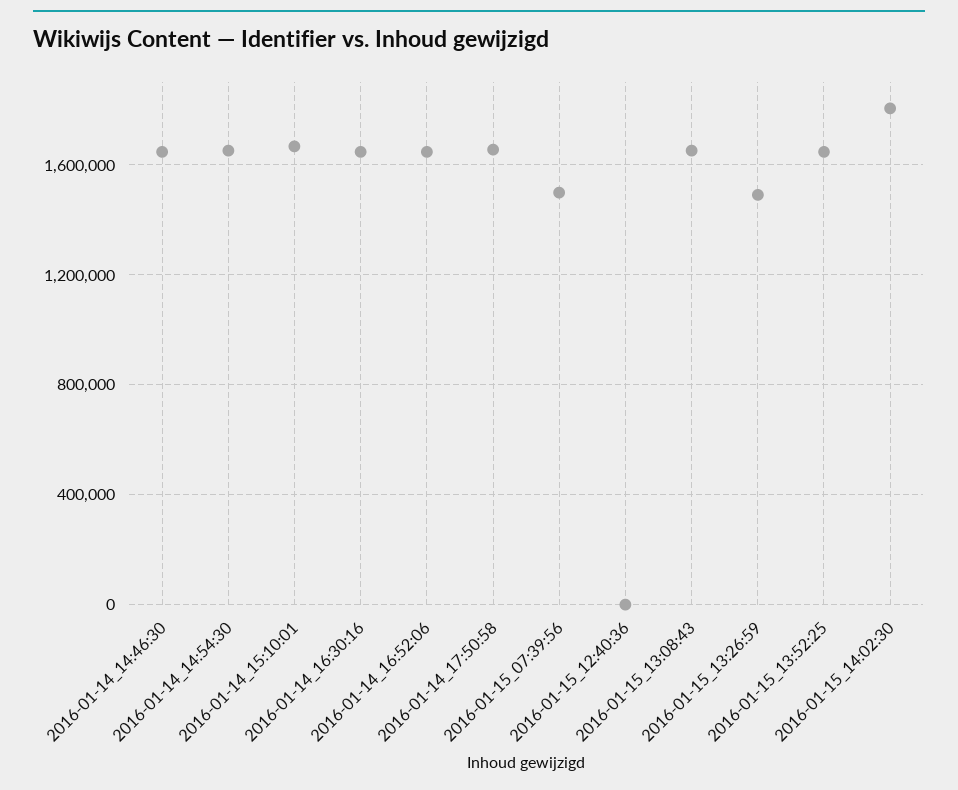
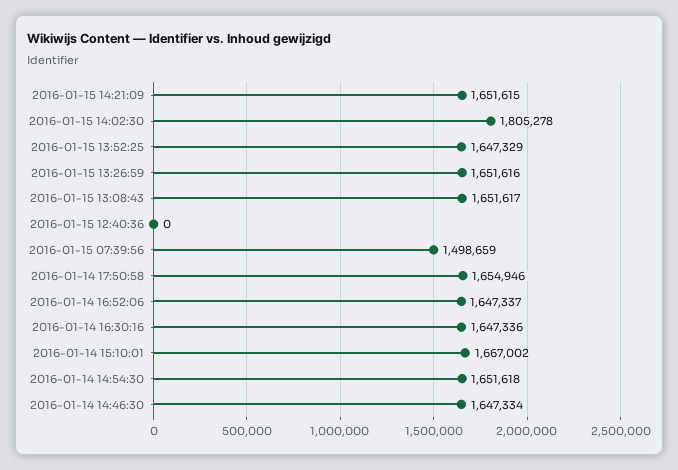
2016-01-15_13:26:59: 1500000 -> 1651616
2016-01-15 14:21:09: none -> 1651615

